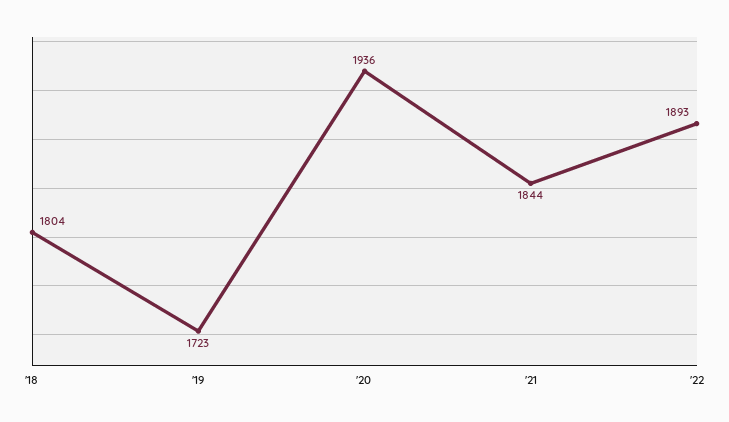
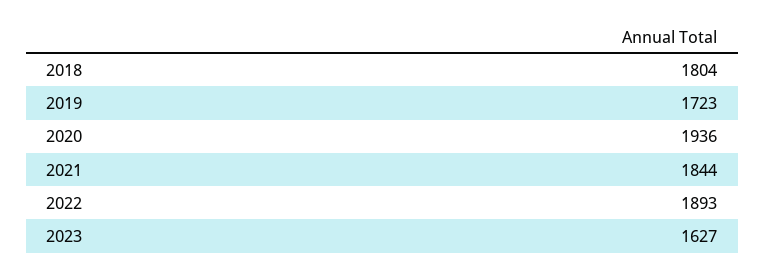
2023: none -> 1627

